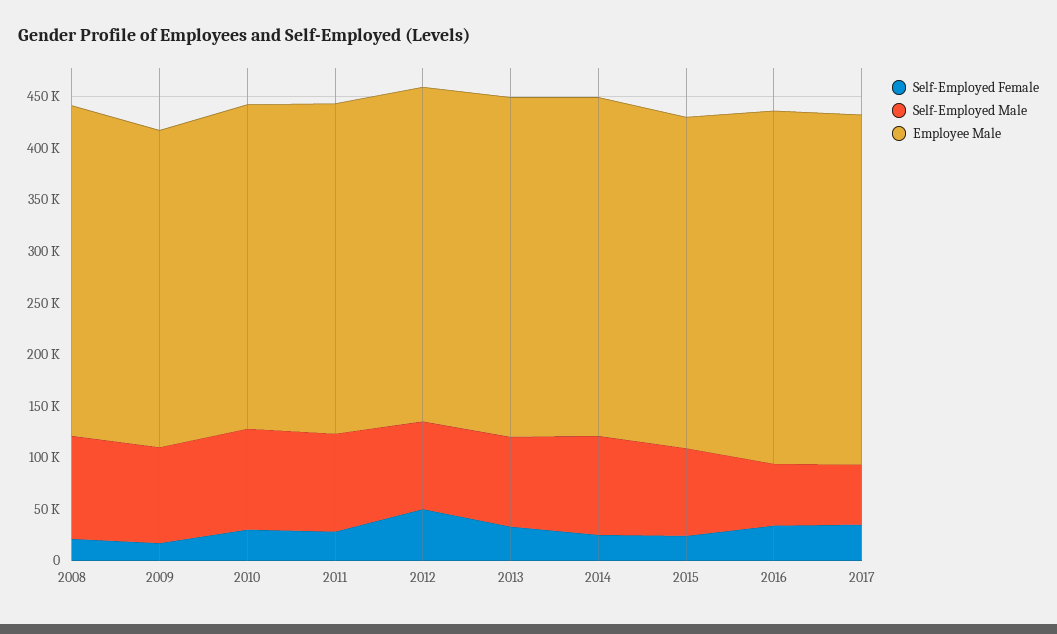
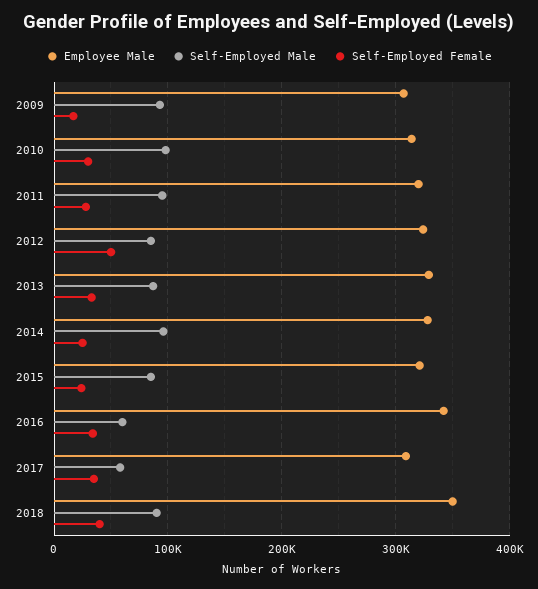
Self-Employed Female, 2008: 20000 -> none
Self-Employed Male, 2008: 100000 -> none
Employee Male, 2008: 320000 -> none
Employee Male, 2017: 340000 -> 310000
Employee Male, 2018: none -> 350000
Self-Employed Male, 2018: none -> 90000
Self-Employed Female, 2018: none -> 40000

